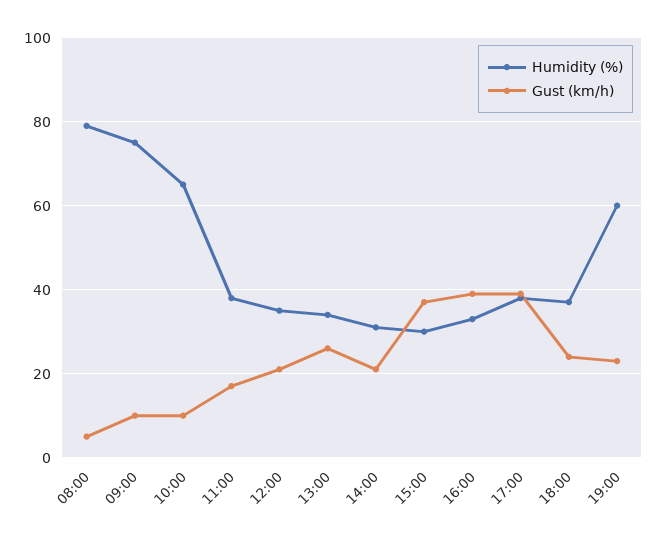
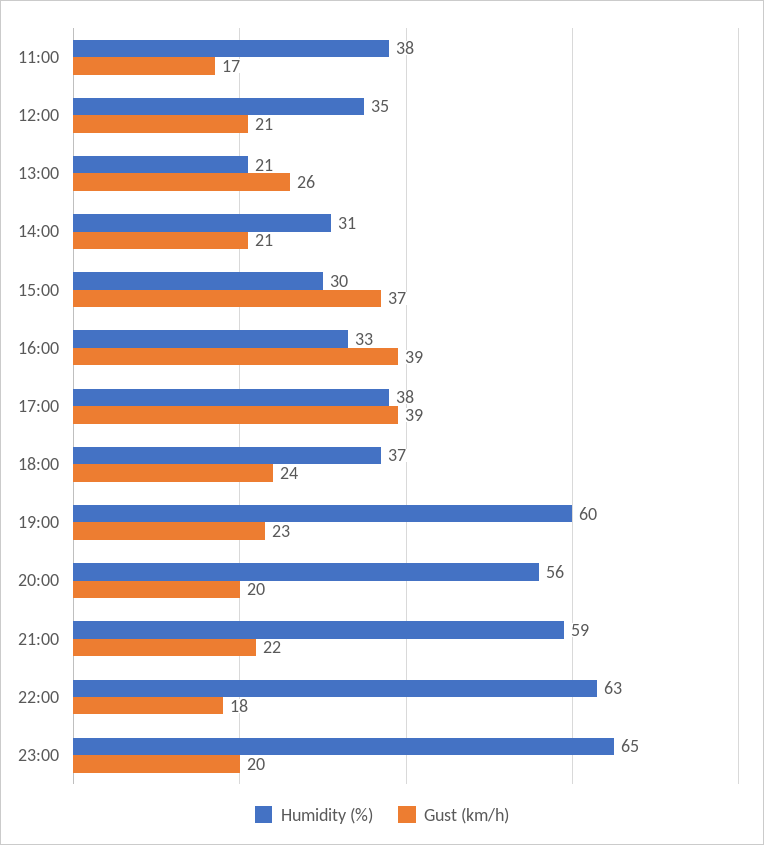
Humidity (%), 08:00: 80 -> none
Gust (km/h), 08:00: 5 -> none
Humidity (%), 09:00: 75 -> none
Gust (km/h), 09:00: 10 -> none
Humidity (%), 10:00: 65 -> none
Gust (km/h), 10:00: 10 -> none
Humidity (%), 13:00: 35 -> 21
Humidity (%), 20:00: none -> 56
Gust (km/h), 20:00: none -> 20
Humidity (%), 21:00: none -> 59
Gust (km/h), 21:00: none -> 22
Humidity (%), 22:00: none -> 63
Gust (km/h), 22:00: none -> 18
Humidity (%), 23:00: none -> 65
Gust (km/h), 23:00: none -> 20

